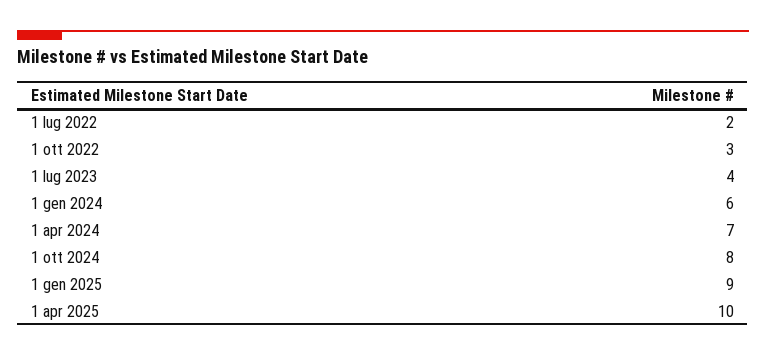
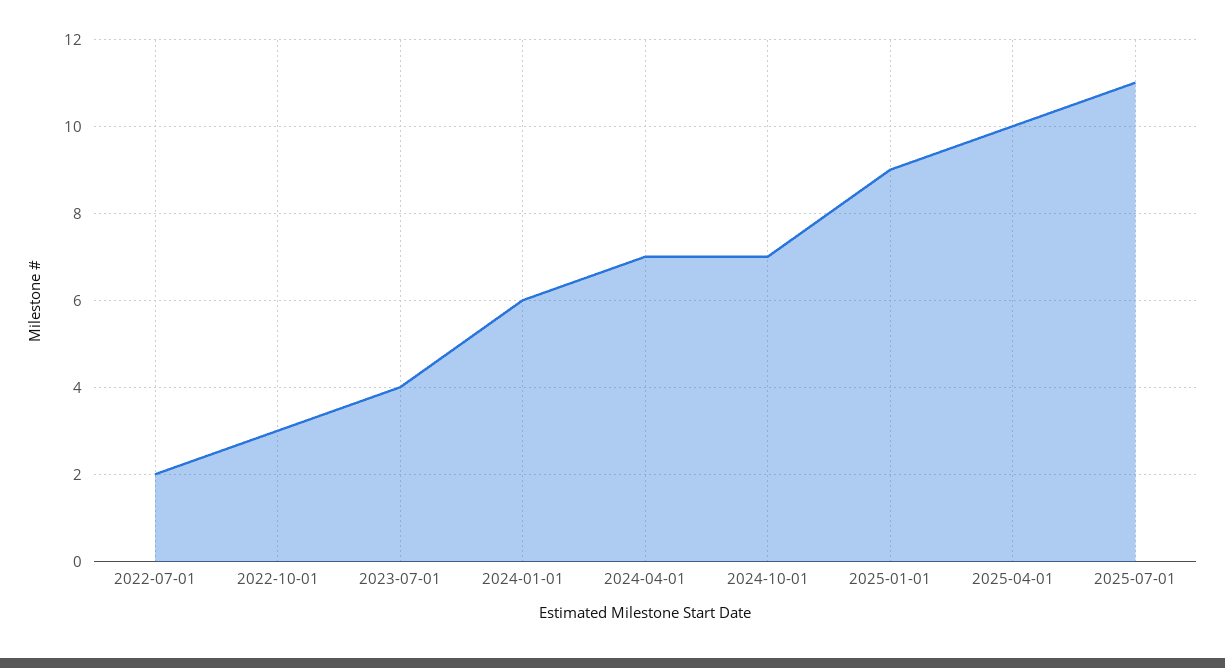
1 ott 2024: 8 -> 7
2025-07-01: none -> 11

